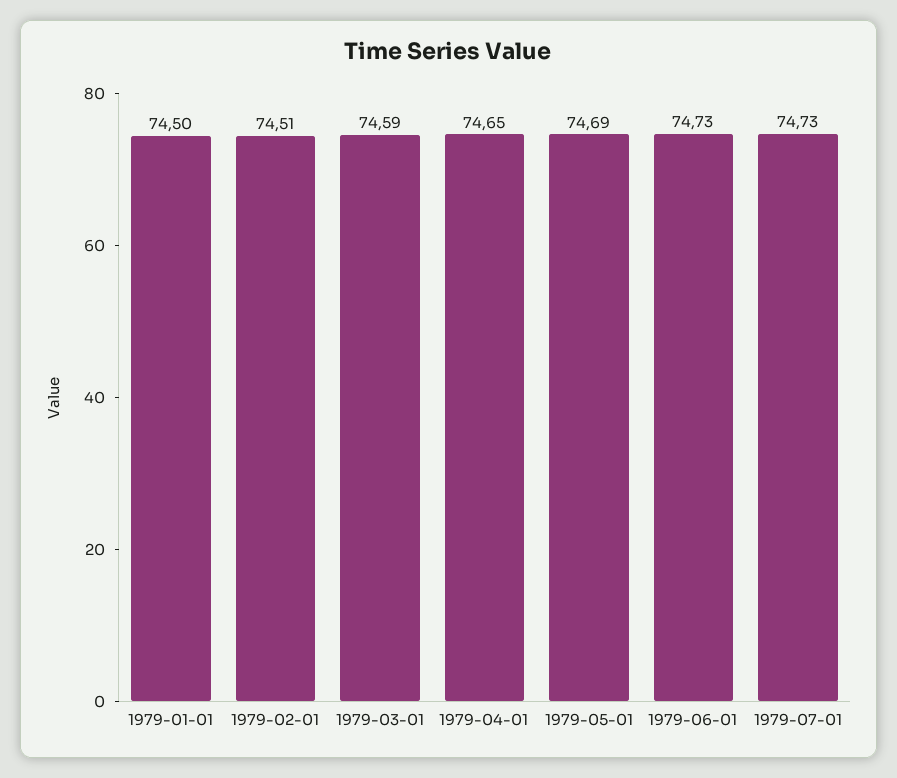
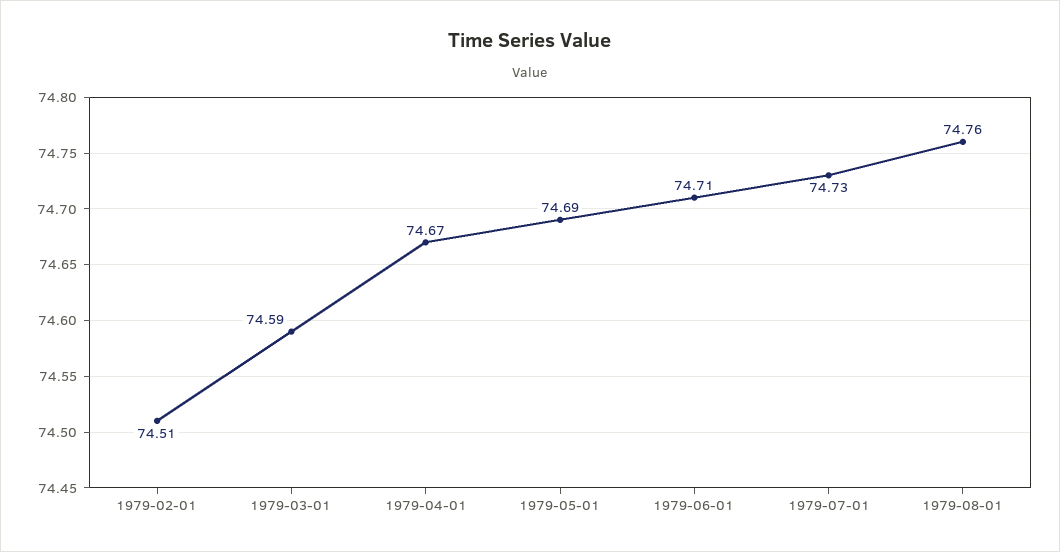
1979-01-01: 74.5 -> none
1979-04-01: 74.65 -> 74.67
1979-06-01: 74.73 -> 74.71
1979-08-01: none -> 74.76

